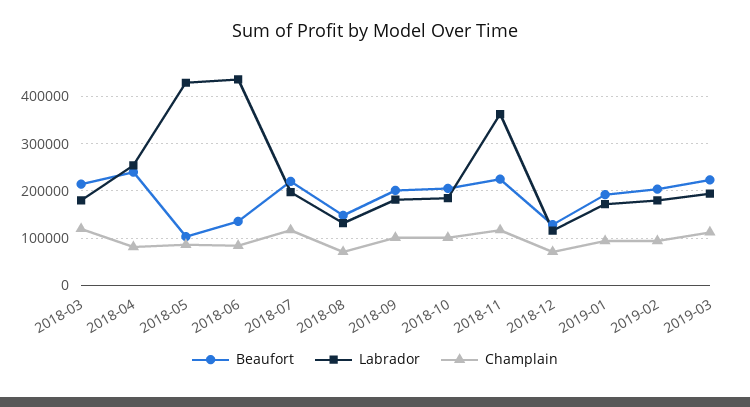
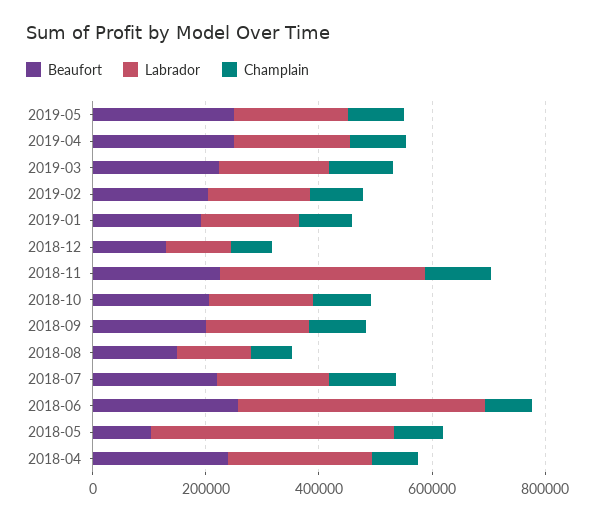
Beaufort, 2018-03: 220000 -> none
Labrador, 2018-03: 180000 -> none
Champlain, 2018-03: 120000 -> none
Beaufort, 2018-06: 140000 -> 250000
Beaufort, 2019-05: none -> 250000
Labrador, 2019-05: none -> 200000
Champlain, 2019-05: none -> 100000
Beaufort, 2019-04: none -> 250000
Labrador, 2019-04: none -> 200000
Champlain, 2019-04: none -> 100000

